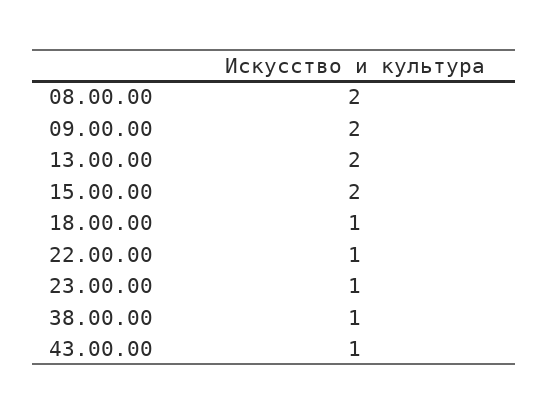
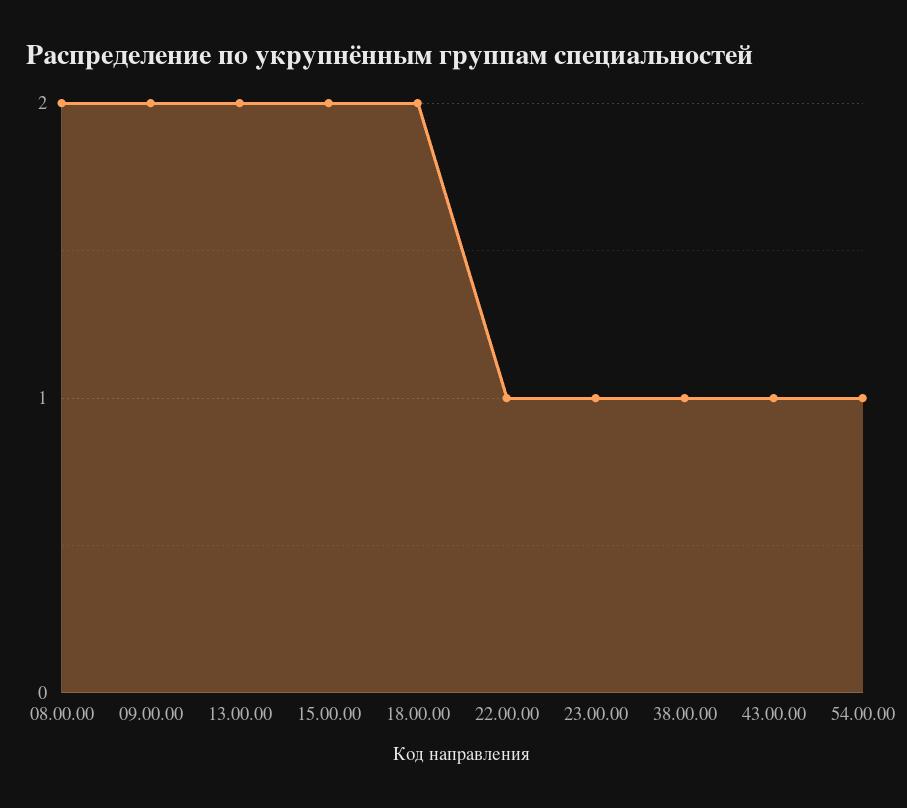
18.00.00: 1 -> 2
54.00.00: none -> 1

